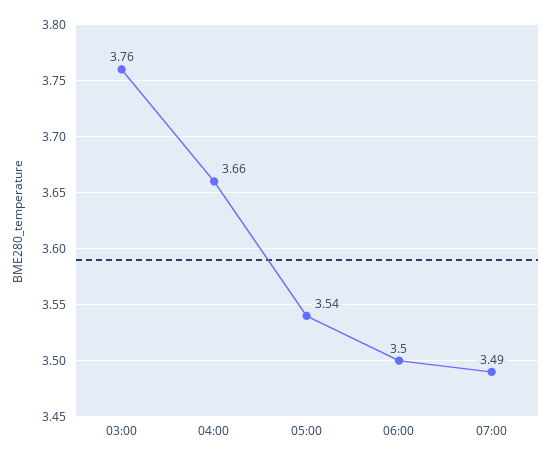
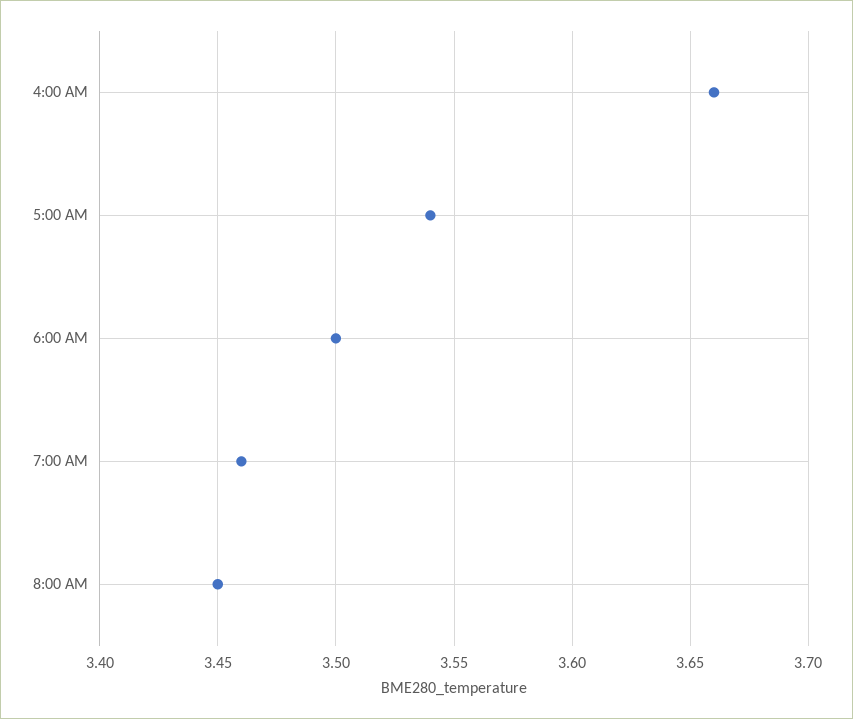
03:00: 3.76 -> none
07:00: 3.49 -> 3.46
8:00 AM: none -> 3.45

